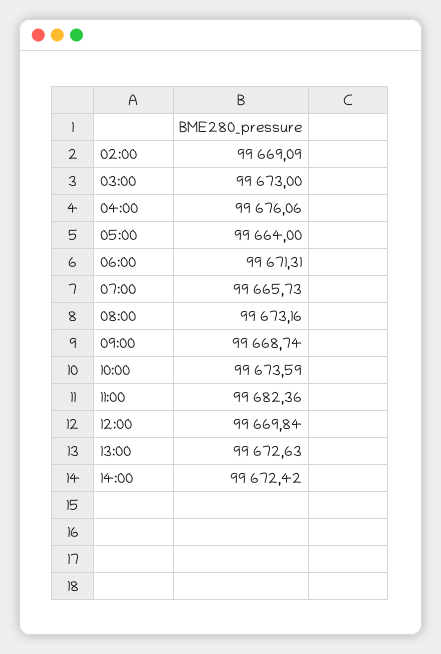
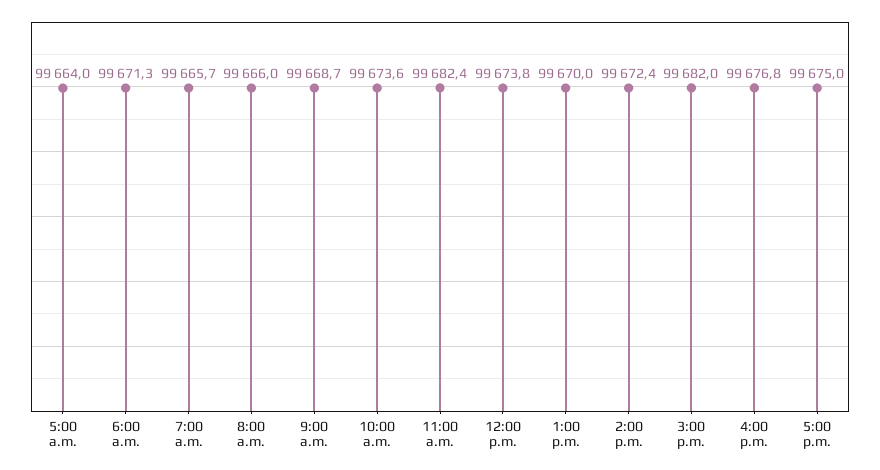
02:00: 99669.09 -> none
03:00: 99673 -> none
04:00: 99676.06 -> none
08:00: 99673.16 -> 99666
12:00: 99669.84 -> 99673.8
13:00: 99672.63 -> 99670
3:00 p.m.: none -> 99682
4:00 p.m.: none -> 99676.8
5:00 p.m.: none -> 99675

